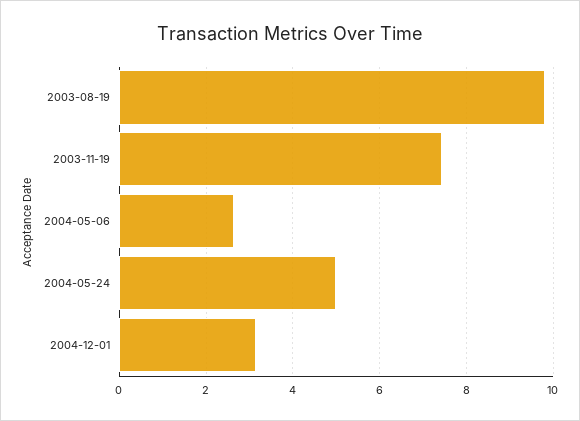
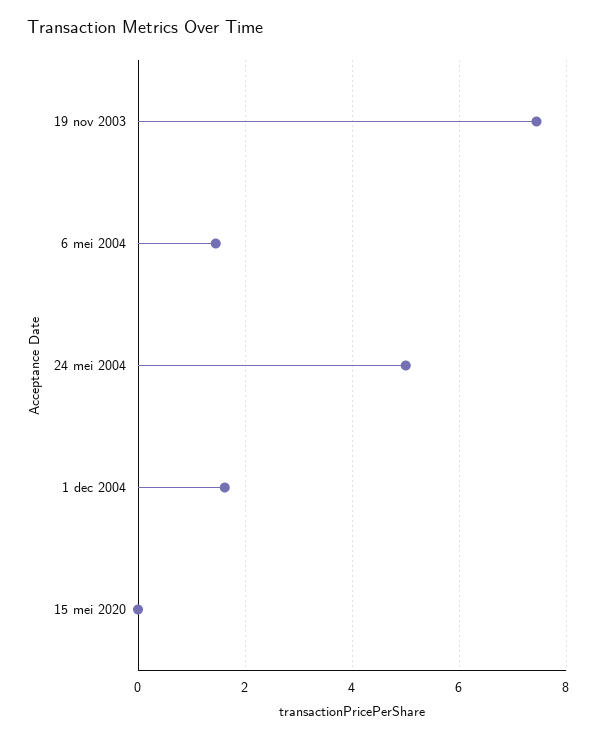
2003-08-19: 9.8 -> none
2004-05-06: 2.6 -> 1.4
2004-12-01: 3.2 -> 1.6
15 mei 2020: none -> 0

